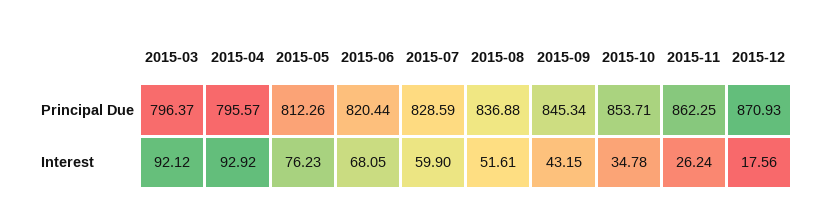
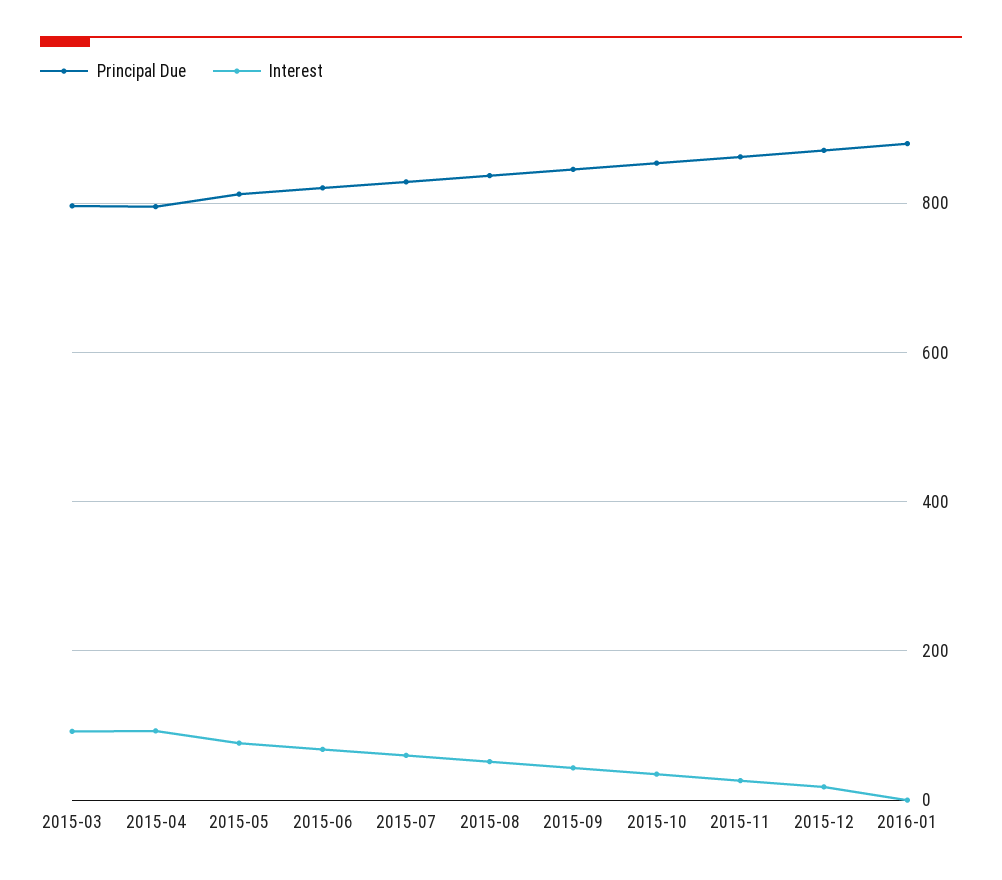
Principal Due, 2016-01: none -> 880
Interest, 2016-01: none -> 0

